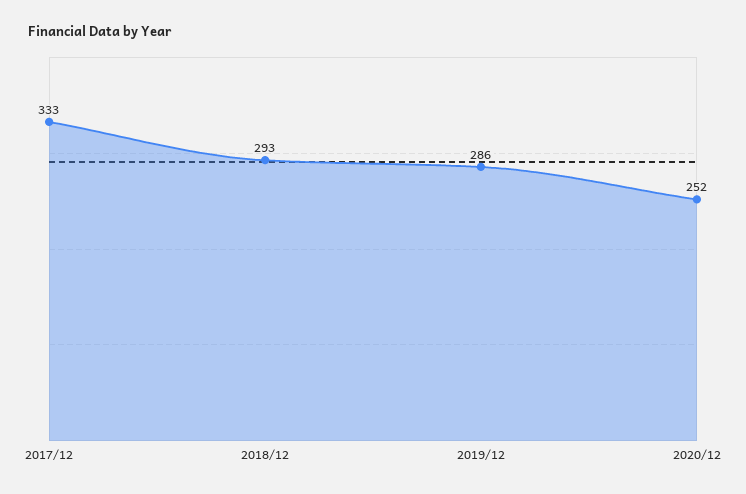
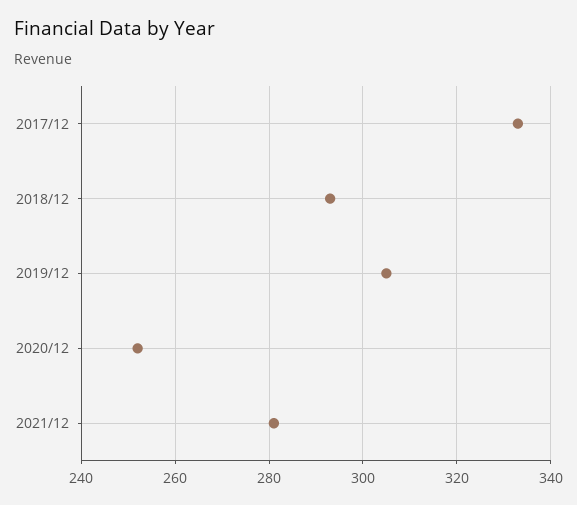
2019/12: 286 -> 305
2021/12: none -> 280

